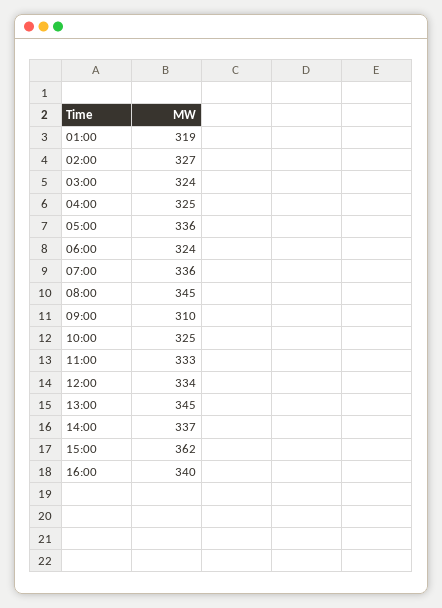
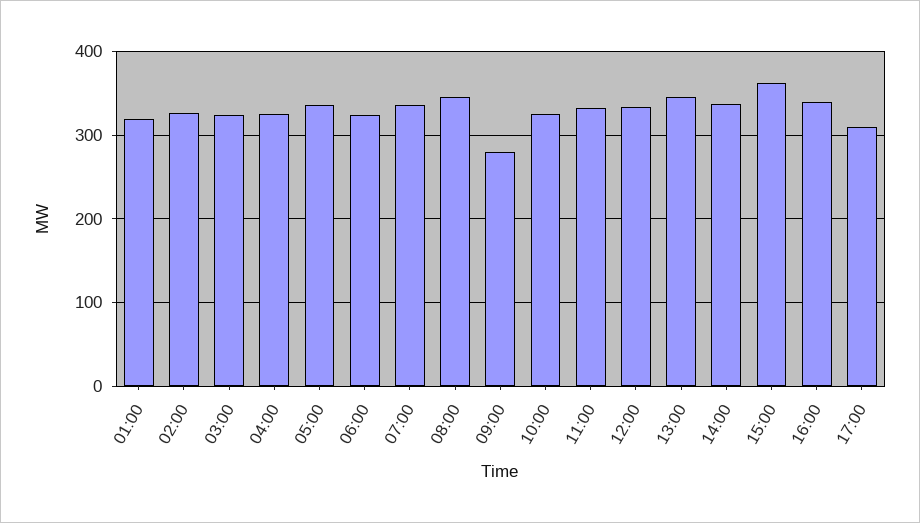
09:00: 310 -> 280
17:00: none -> 310

